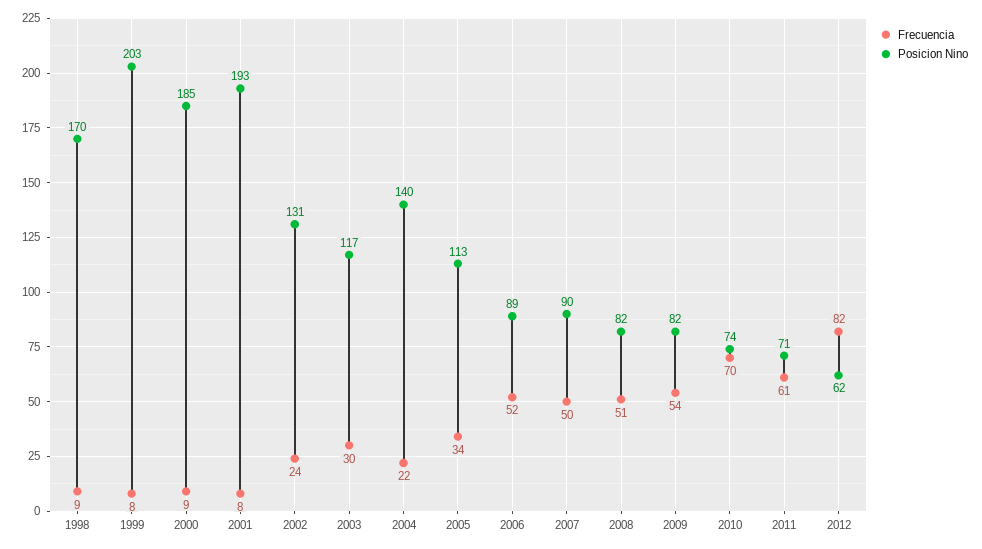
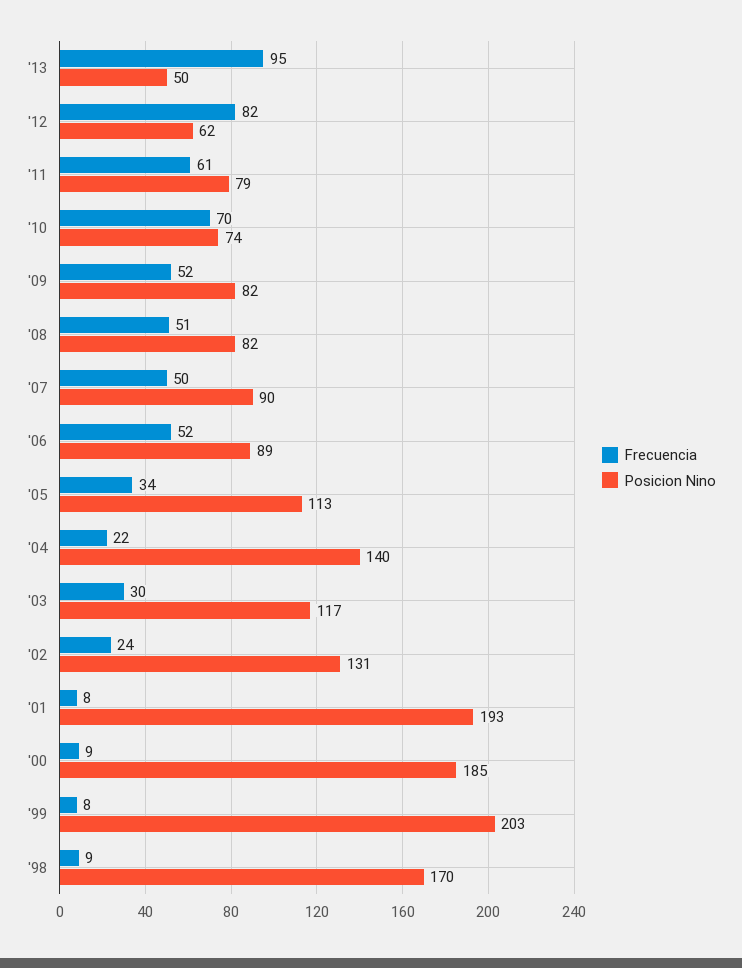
Frecuencia, 2009: 54 -> 52
Posicion Nino, 2011: 71 -> 79
Frecuencia, '13: none -> 95
Posicion Nino, '13: none -> 50

